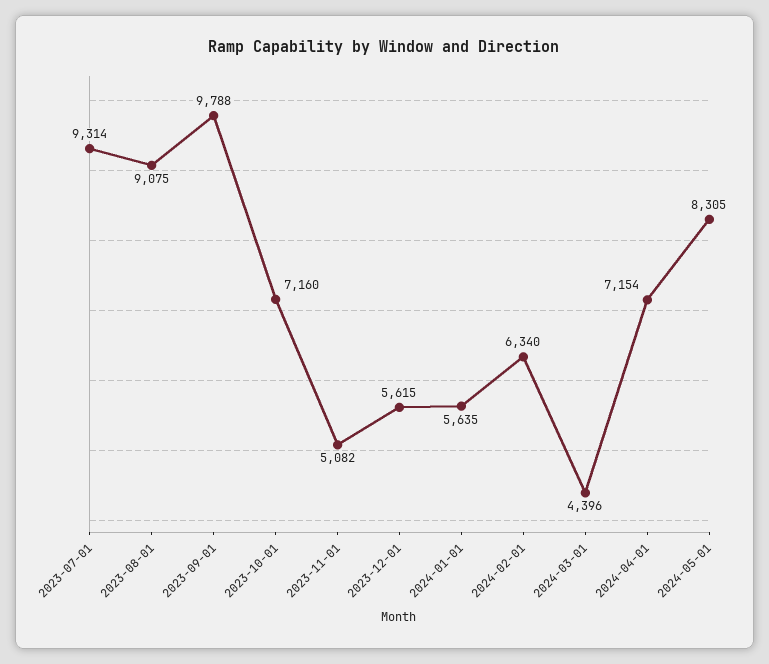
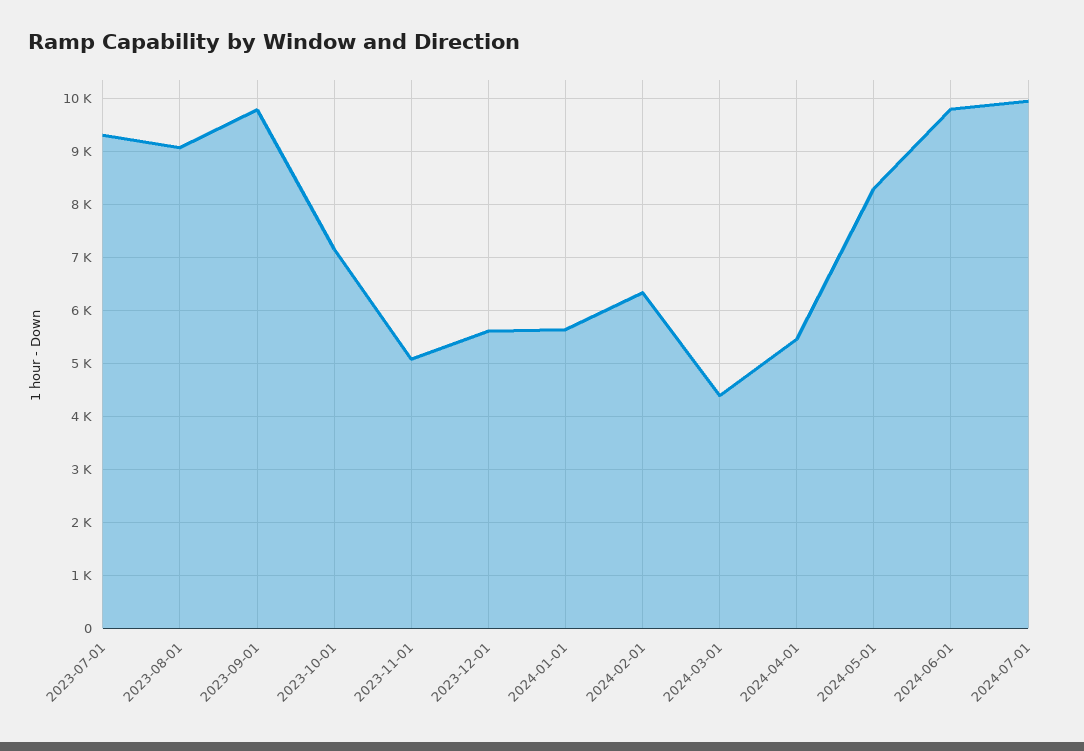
2024-04-01: 7154 -> 5400
2024-06-01: none -> 9800
2024-07-01: none -> 10000

